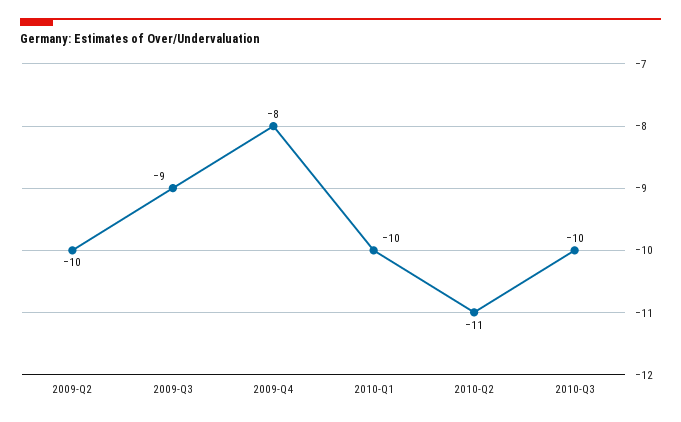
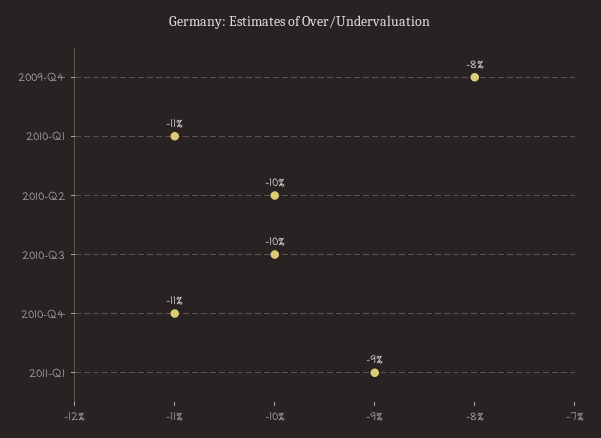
2009-Q2: -10 -> none
2009-Q3: -9 -> none
2010-Q1: -10 -> -11
2010-Q2: -11 -> -10
2010-Q4: none -> -11
2011-Q1: none -> -9

